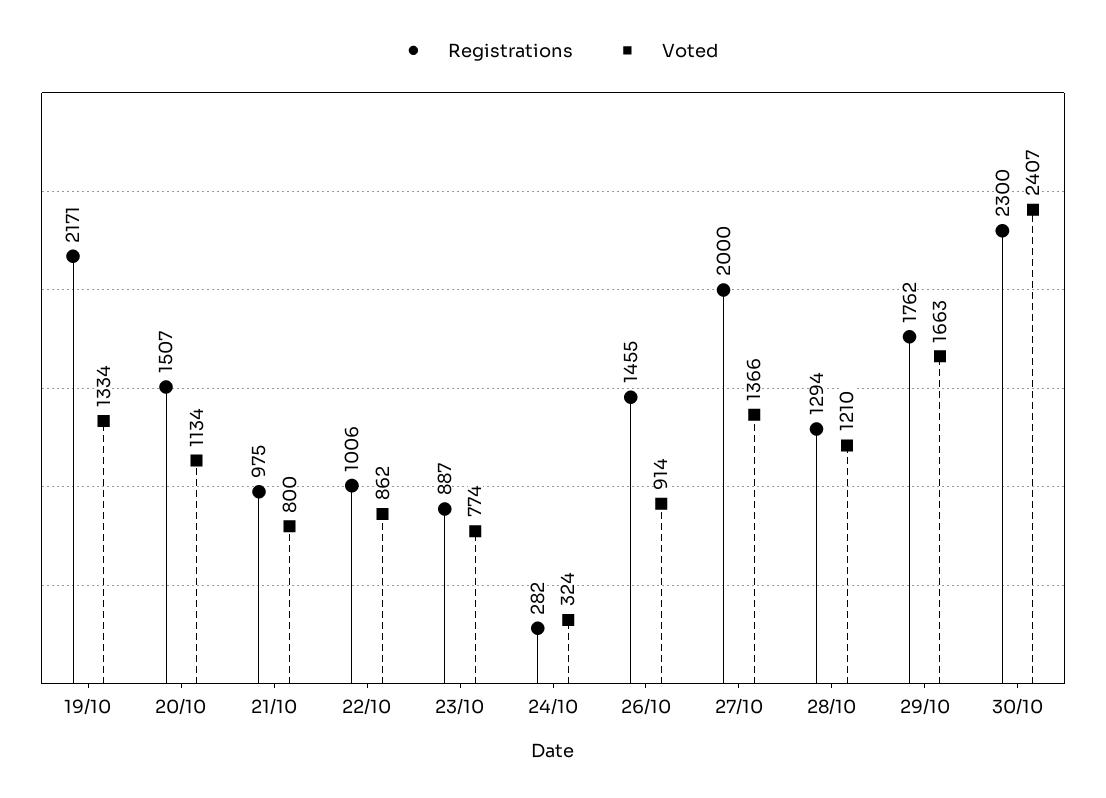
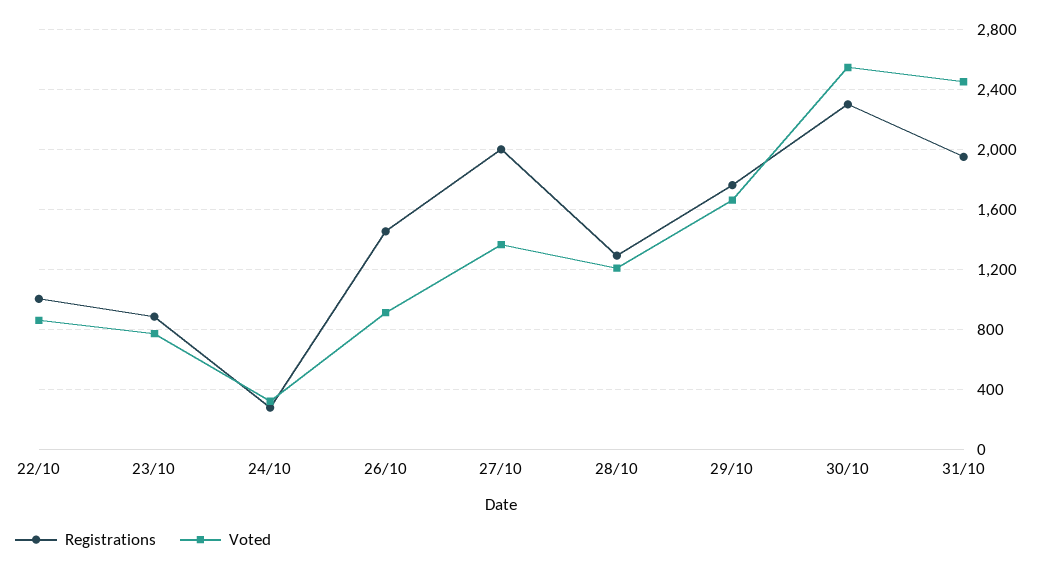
Registrations, 19/10: 2171 -> none
Voted, 19/10: 1334 -> none
Registrations, 20/10: 1507 -> none
Voted, 20/10: 1134 -> none
Registrations, 21/10: 975 -> none
Voted, 21/10: 800 -> none
Voted, 30/10: 2407 -> 2550
Registrations, 31/10: none -> 1950
Voted, 31/10: none -> 2450

